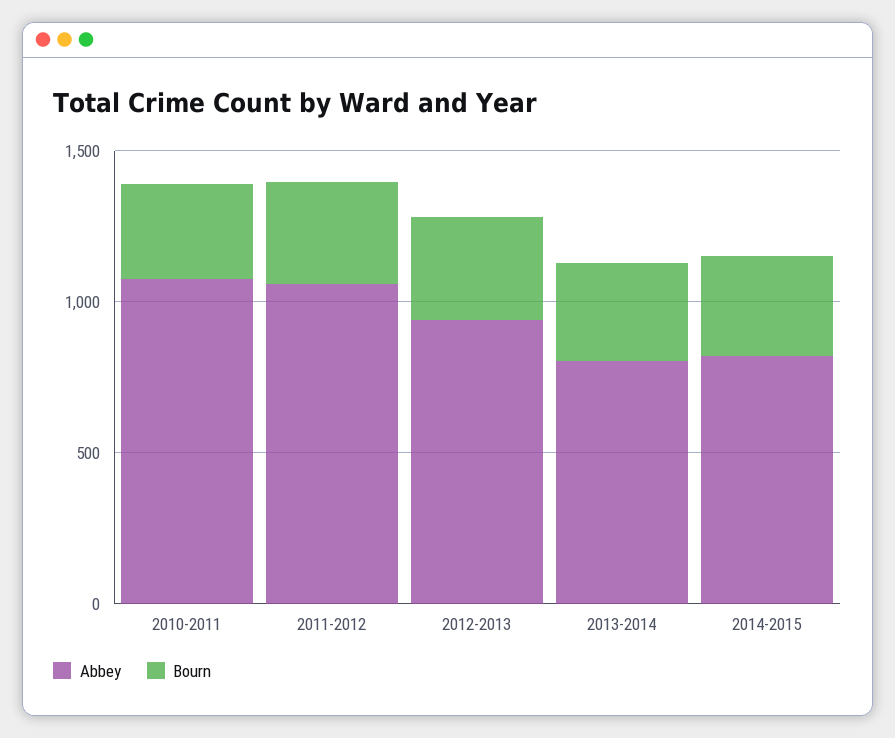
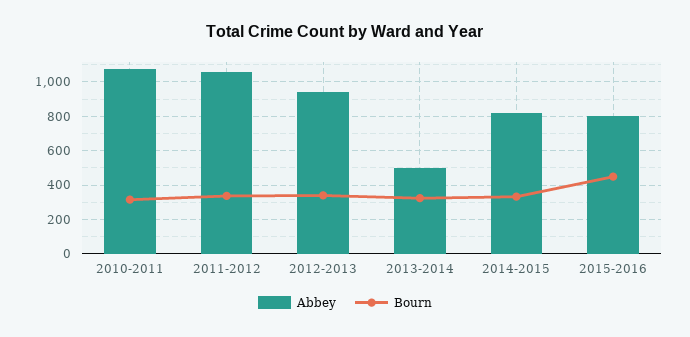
Abbey, 2013-2014: 800 -> 500
Abbey, 2015-2016: none -> 800
Bourn, 2015-2016: none -> 450

